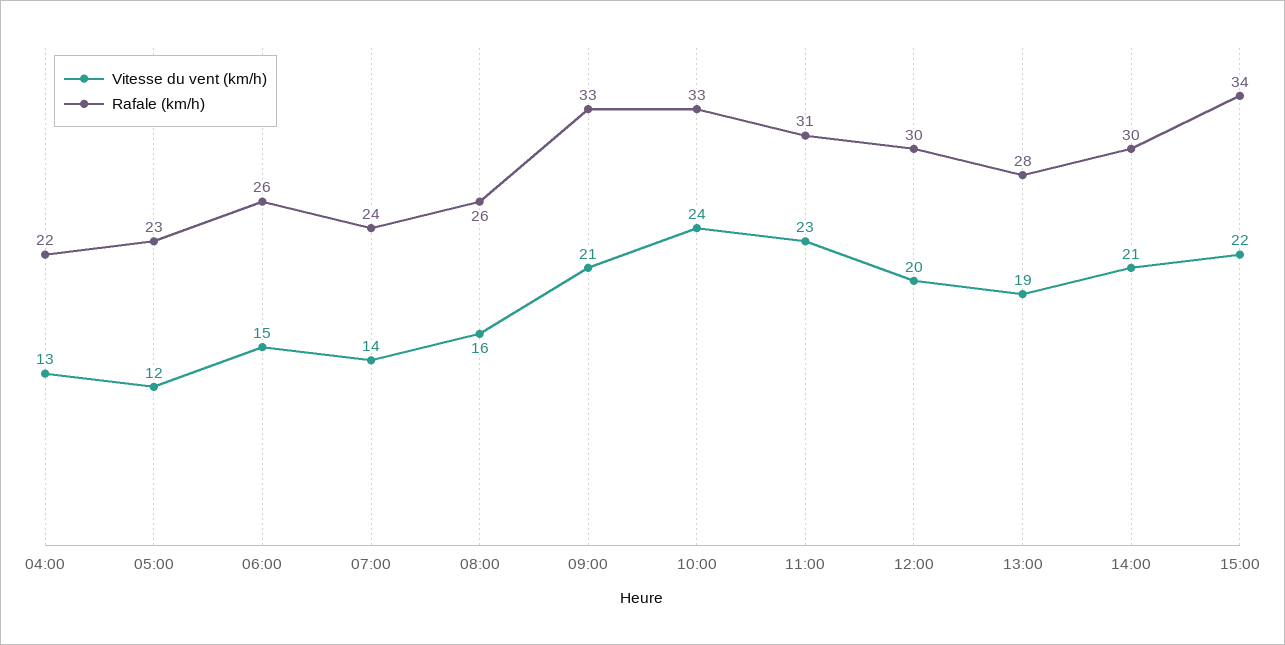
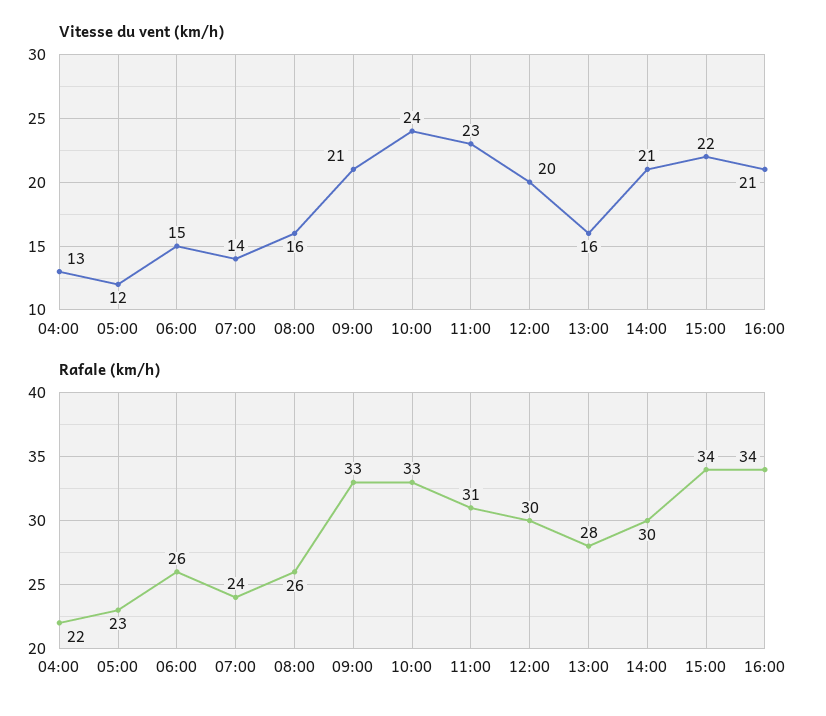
Vitesse du vent (km/h), 13:00: 19 -> 16
Vitesse du vent (km/h), 16:00: none -> 21
Rafale (km/h), 16:00: none -> 34

